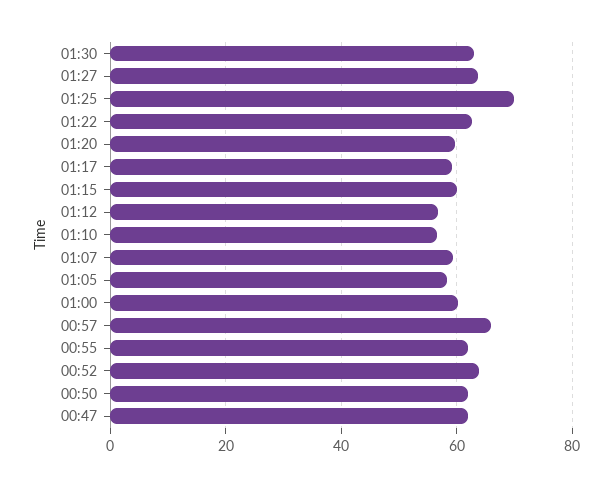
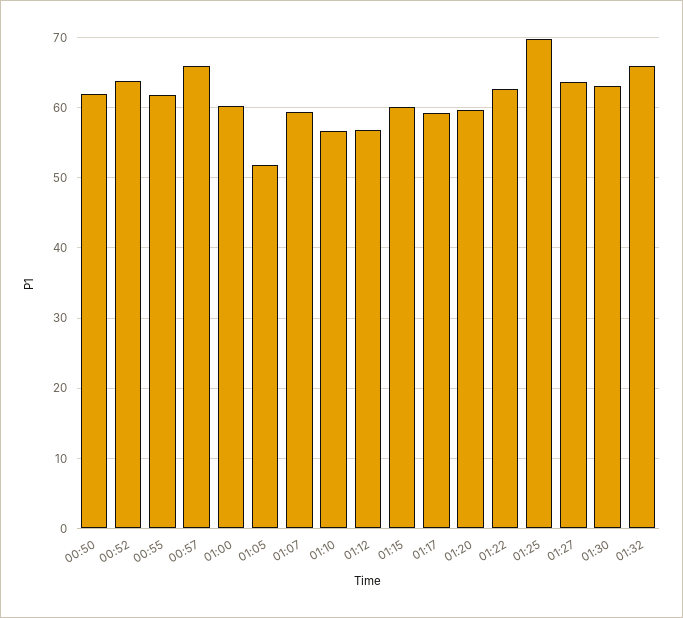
01:05: 58 -> 52
00:47: 62 -> none
01:32: none -> 66

